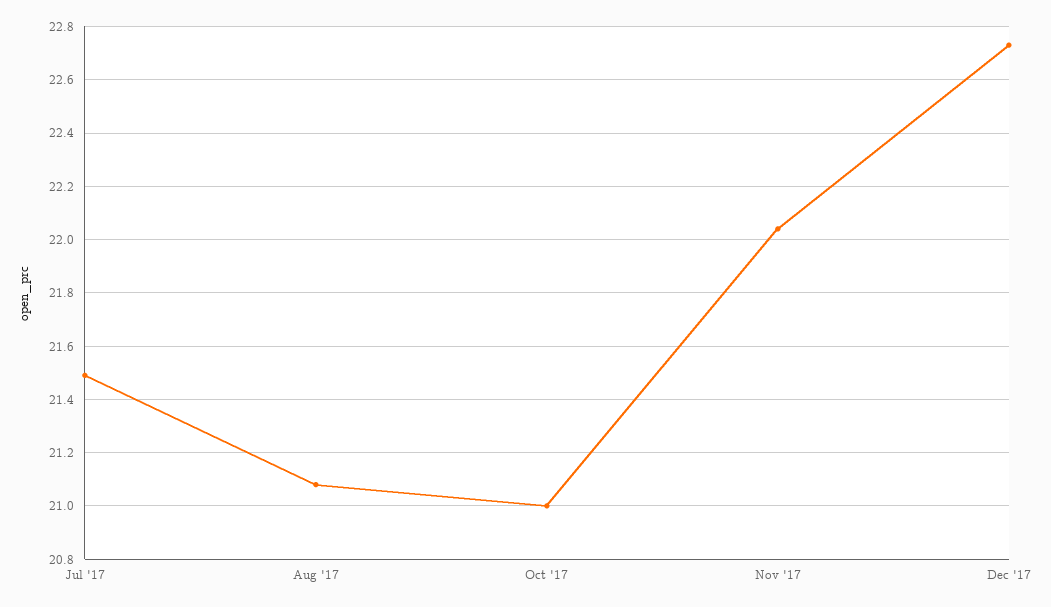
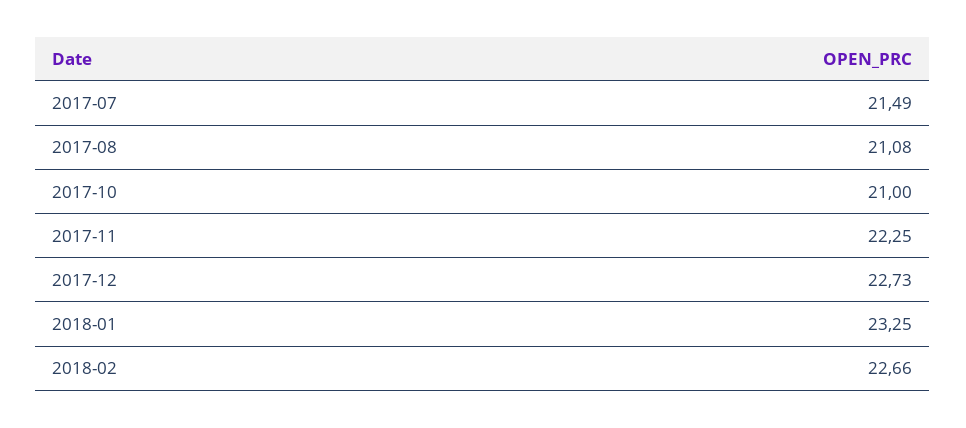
Nov '17: 22.05 -> 22.25
2018-01: none -> 23.25
2018-02: none -> 22.66

